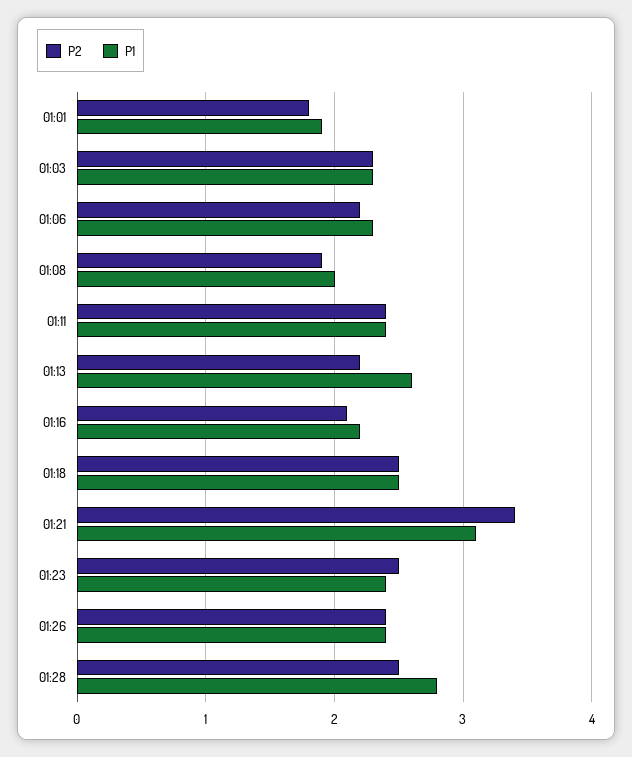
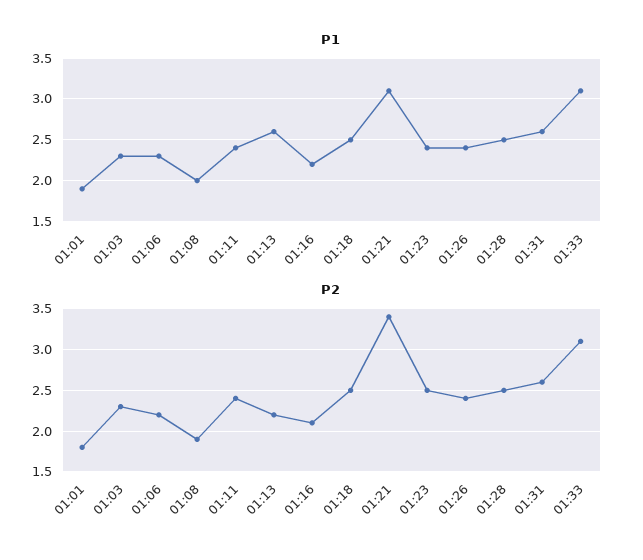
P1, 01:28: 2.8 -> 2.5
P1, 01:31: none -> 2.6
P1, 01:33: none -> 3.1
P2, 01:31: none -> 2.6
P2, 01:33: none -> 3.1

